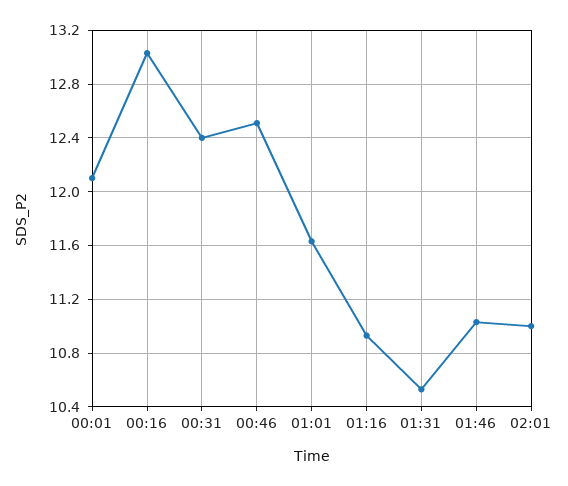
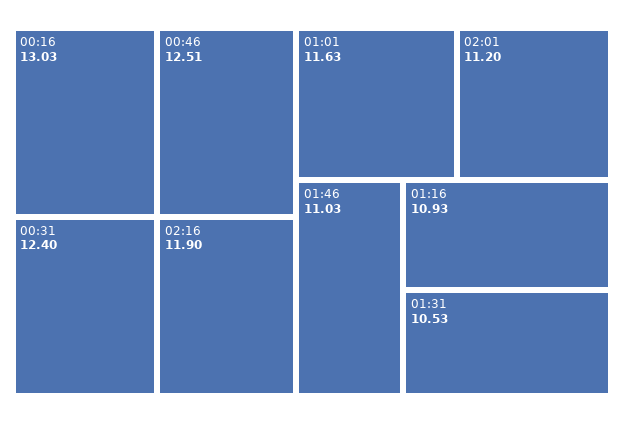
00:01: 12.1 -> none
02:01: 11 -> 11.2
02:16: none -> 11.9

